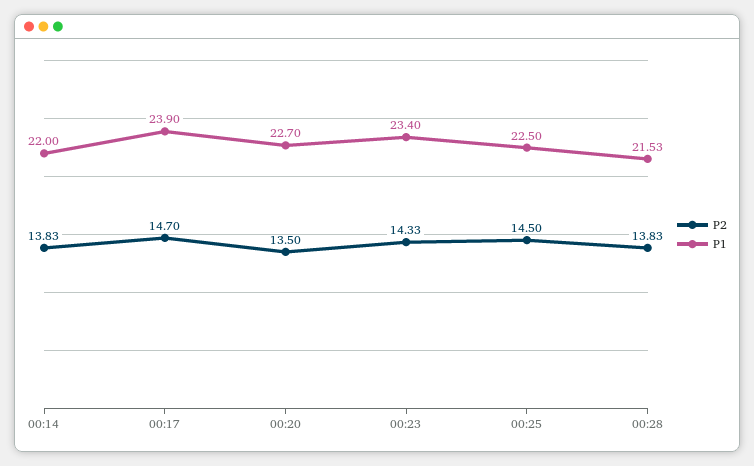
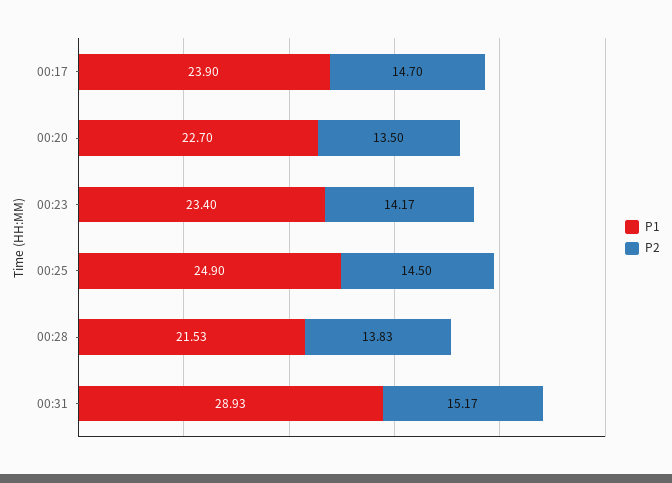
P2, 00:14: 13.83 -> none
P1, 00:14: 22 -> none
P2, 00:23: 14.33 -> 14.17
P1, 00:25: 22.5 -> 24.9
P1, 00:31: none -> 28.93
P2, 00:31: none -> 15.17

